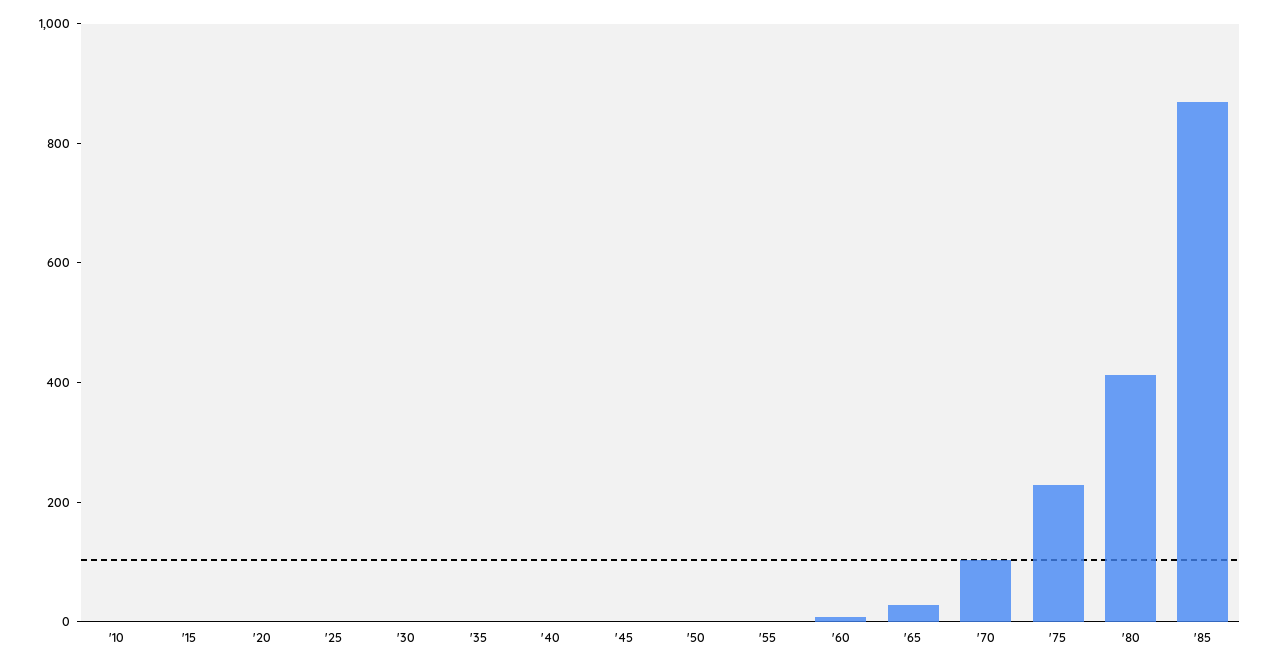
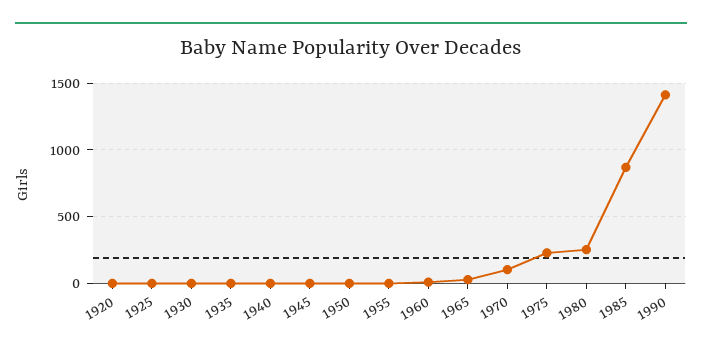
'10: 0 -> none
'15: 0 -> none
'80: 400 -> 250
1990: none -> 1400

